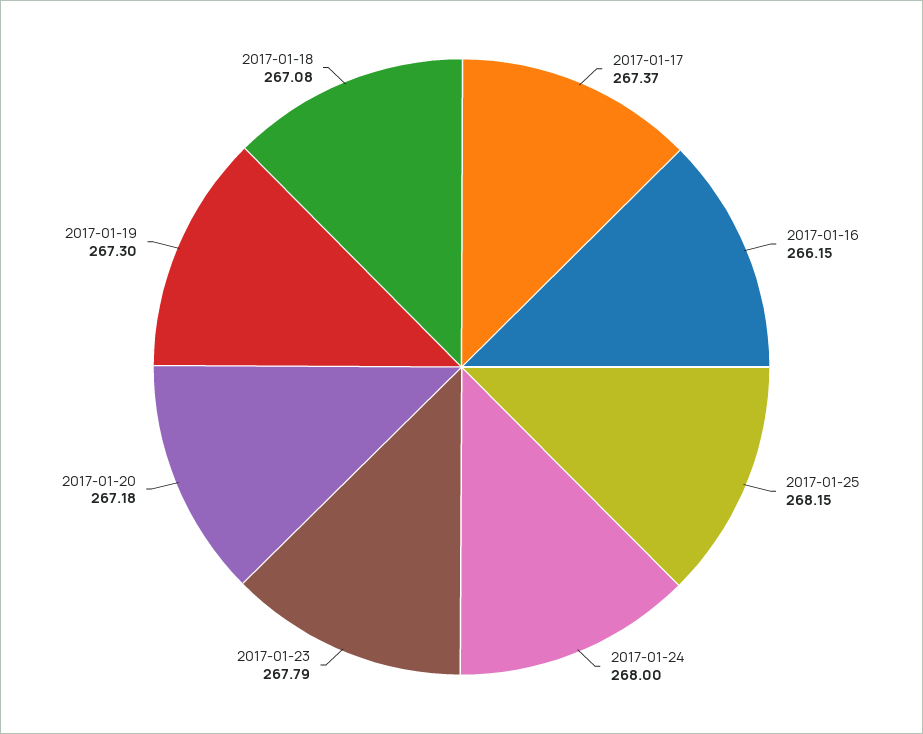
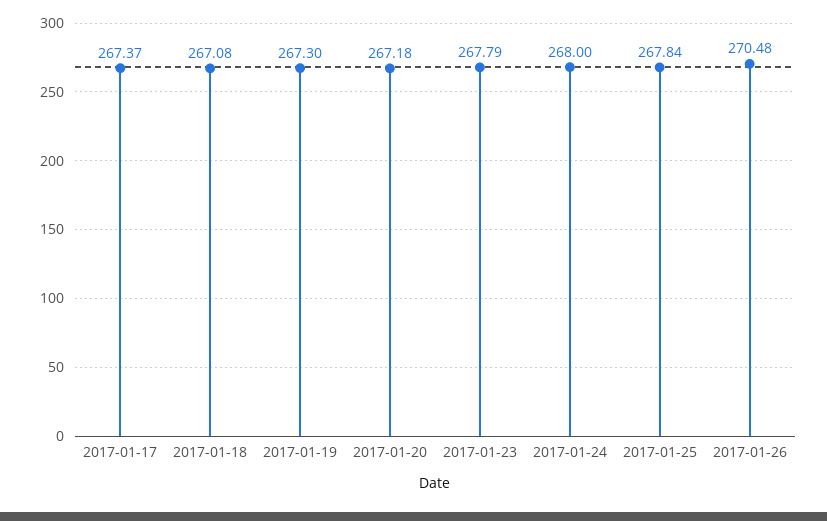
2017-01-16: 266.15 -> none
2017-01-25: 268.15 -> 267.84
2017-01-26: none -> 270.48

